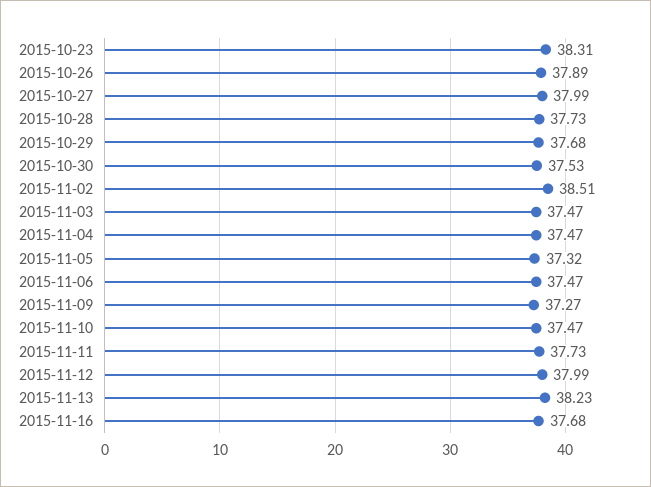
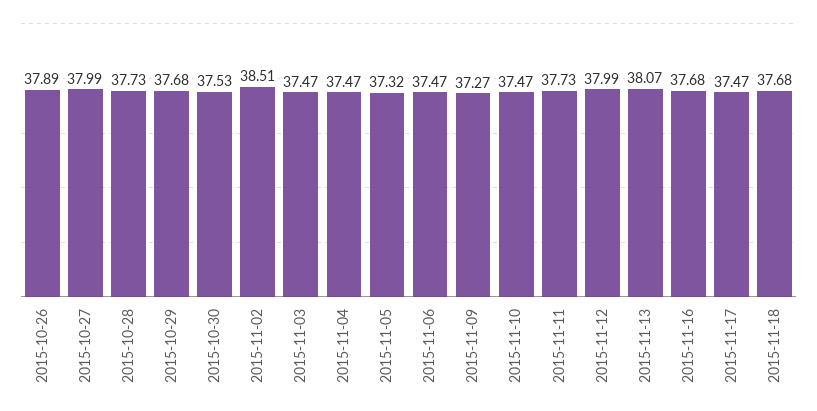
2015-10-23: 38.31 -> none
2015-11-13: 38.23 -> 38.07
2015-11-17: none -> 37.47
2015-11-18: none -> 37.68

